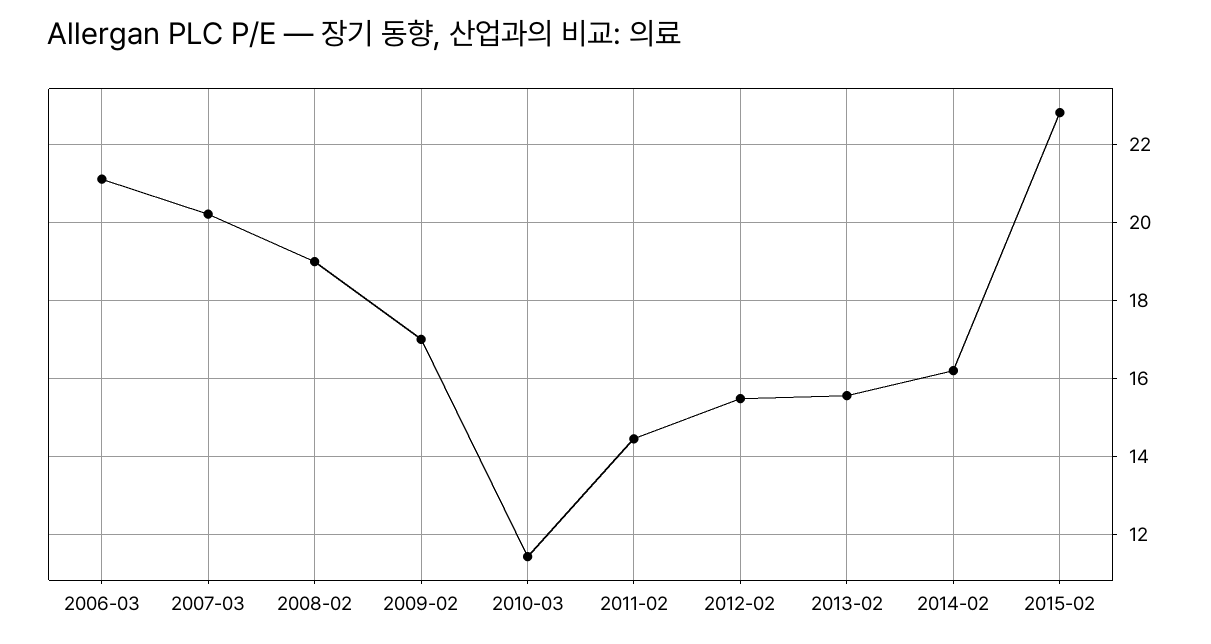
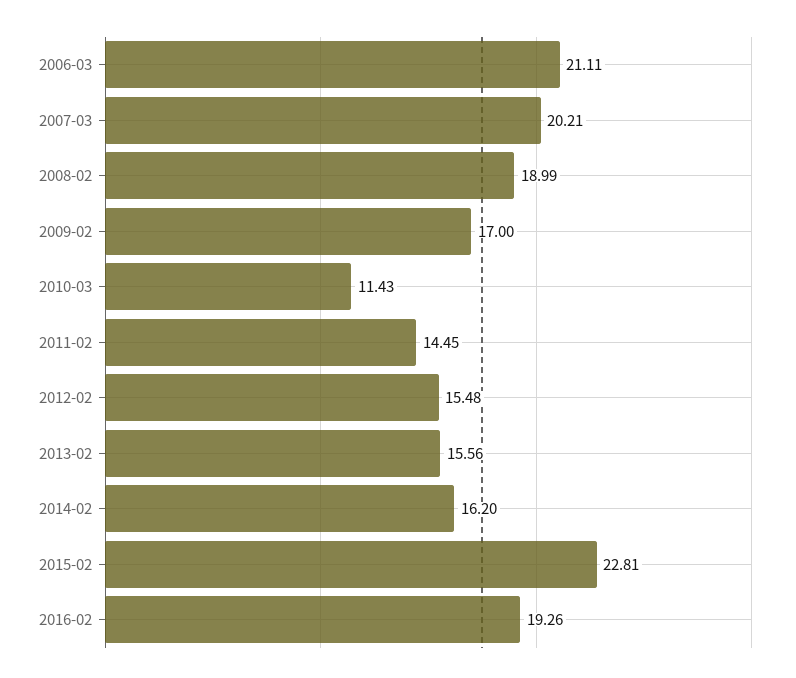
2016-02: none -> 19.26

